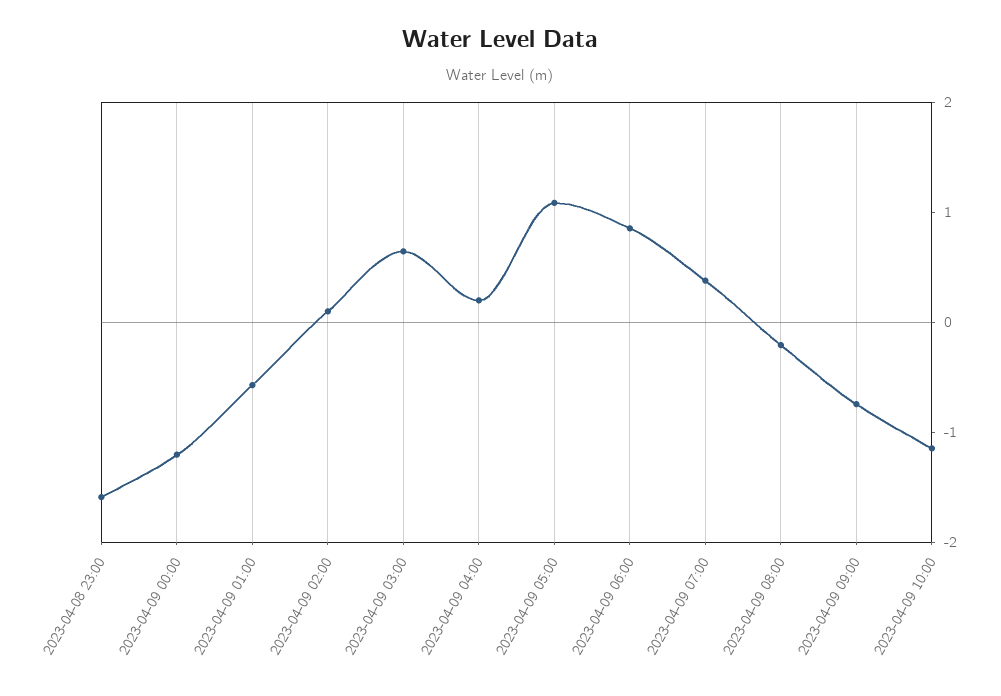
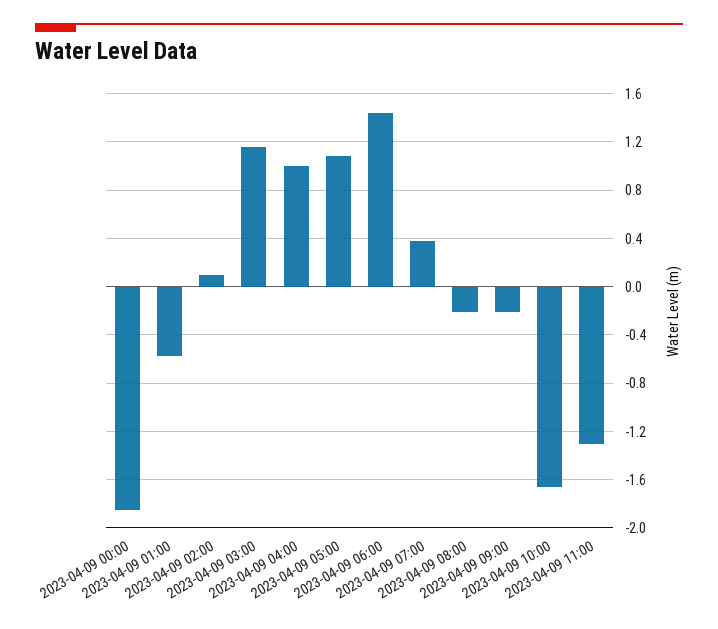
2023-04-08 23:00: -1.6 -> none
2023-04-09 00:00: -1.2 -> -1.85
2023-04-09 03:00: 0.6 -> 1.15
2023-04-09 04:00: 0.2 -> 1
2023-04-09 06:00: 0.8 -> 1.45
2023-04-09 09:00: -0.8 -> -0.2
2023-04-09 10:00: -1.2 -> -1.65
2023-04-09 11:00: none -> -1.3

